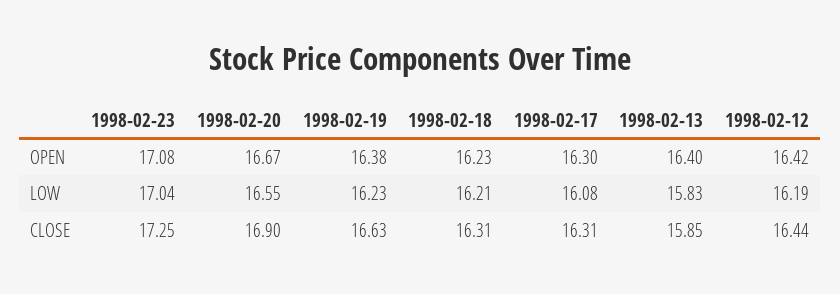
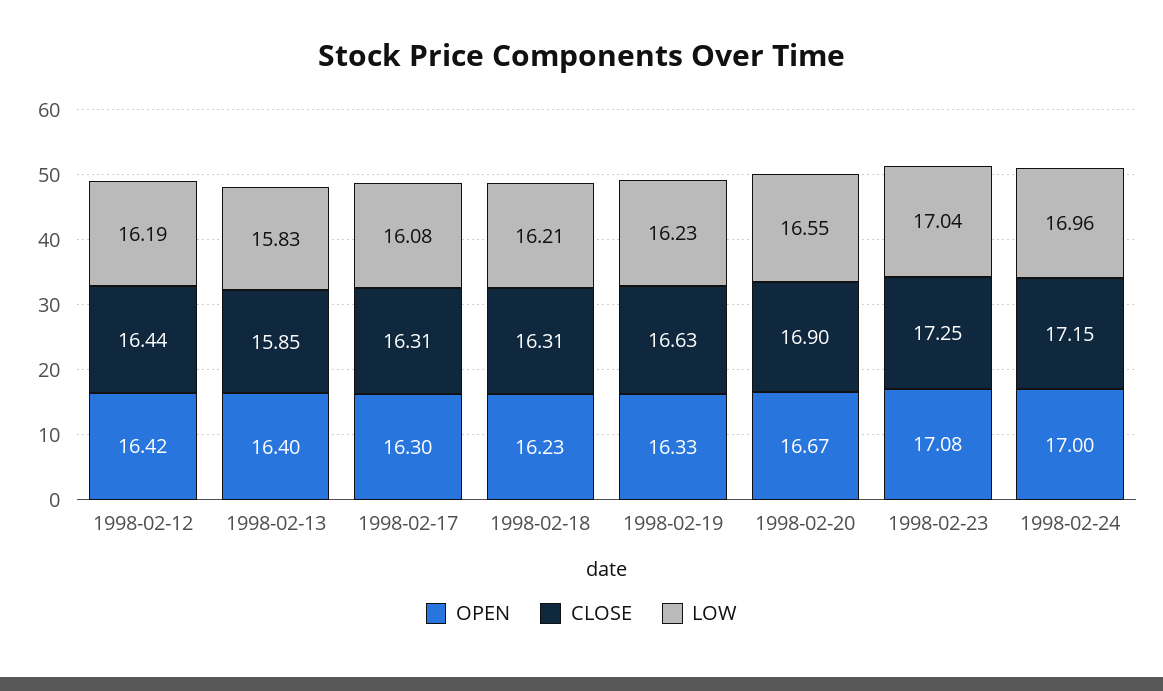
OPEN, 1998-02-19: 16.38 -> 16.33
OPEN, 1998-02-24: none -> 17
CLOSE, 1998-02-24: none -> 17.15
LOW, 1998-02-24: none -> 16.96

